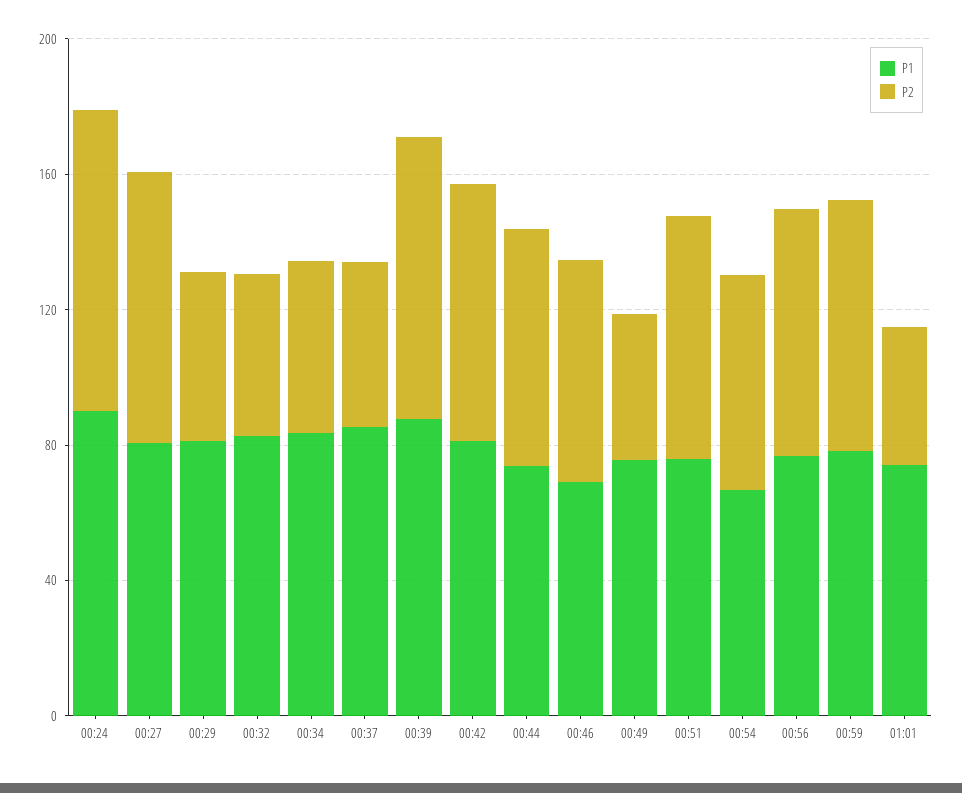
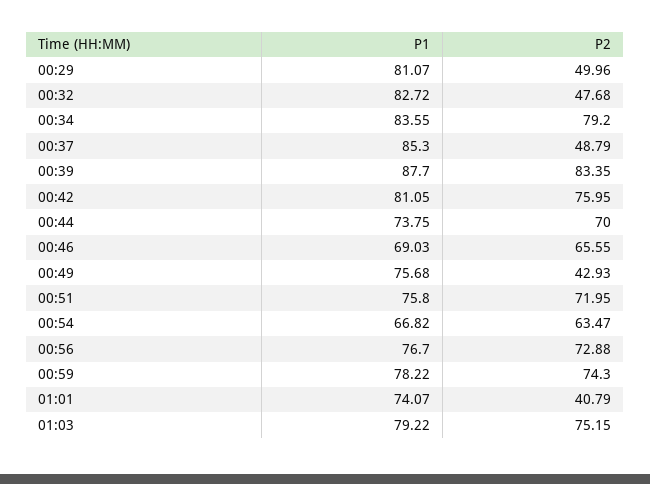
P1, 00:24: 90 -> none
P2, 00:24: 90 -> none
P1, 00:27: 80 -> none
P2, 00:27: 80 -> none
P2, 00:34: 50 -> 79.2
P1, 01:03: none -> 79.22
P2, 01:03: none -> 75.15

